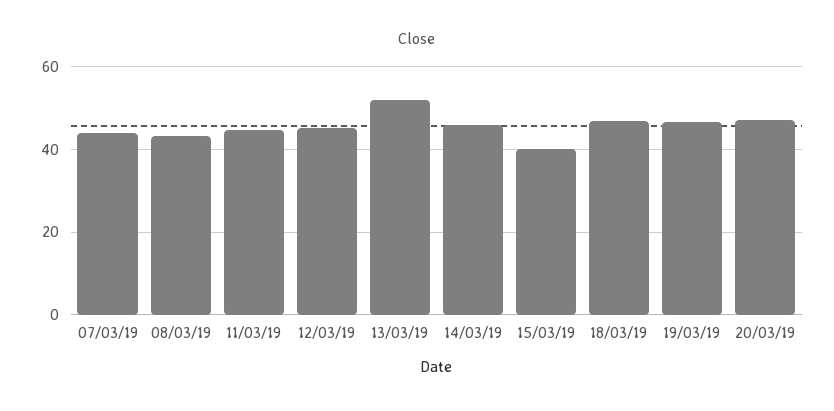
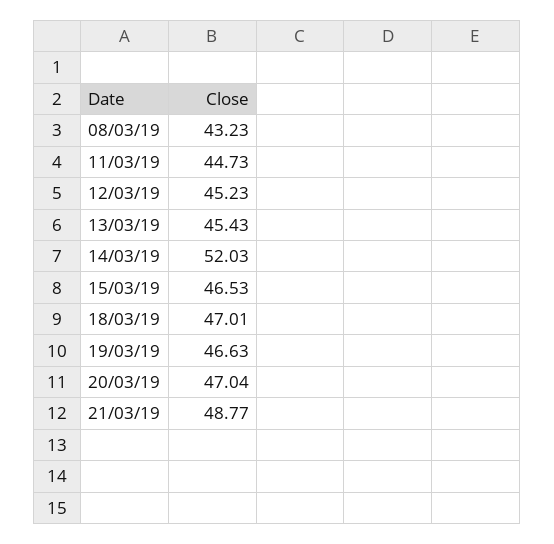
07/03/19: 44 -> none
13/03/19: 52 -> 45.43
14/03/19: 46 -> 52.03
15/03/19: 40 -> 46.53
21/03/19: none -> 48.77

